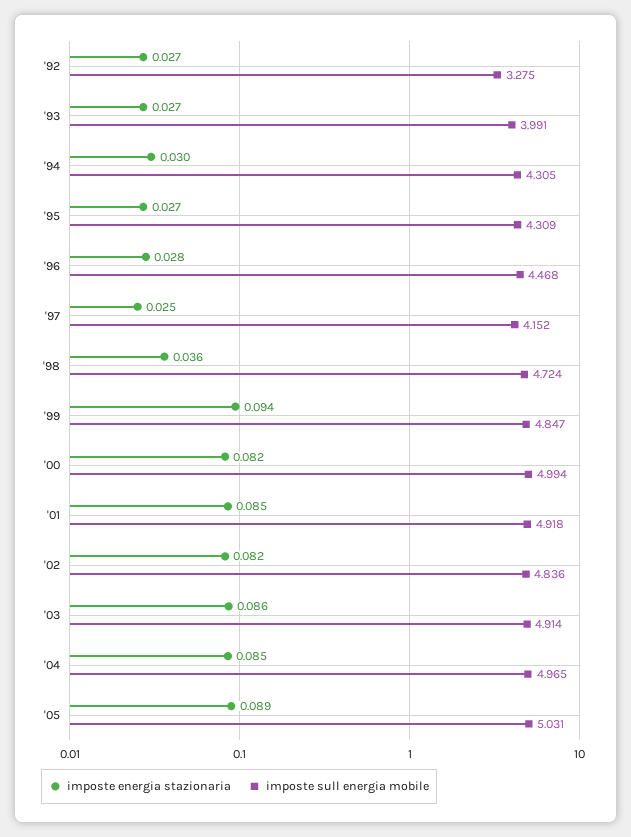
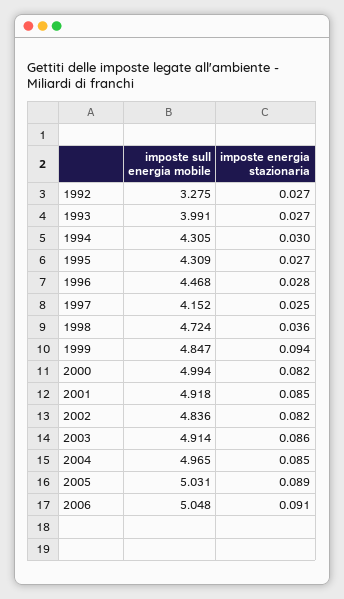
imposte sull energia mobile, 2006: none -> 5.048
imposte energia stazionaria, 2006: none -> 0.091

